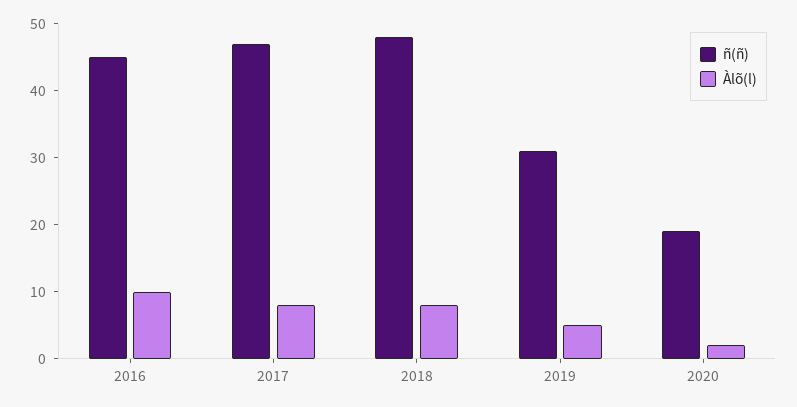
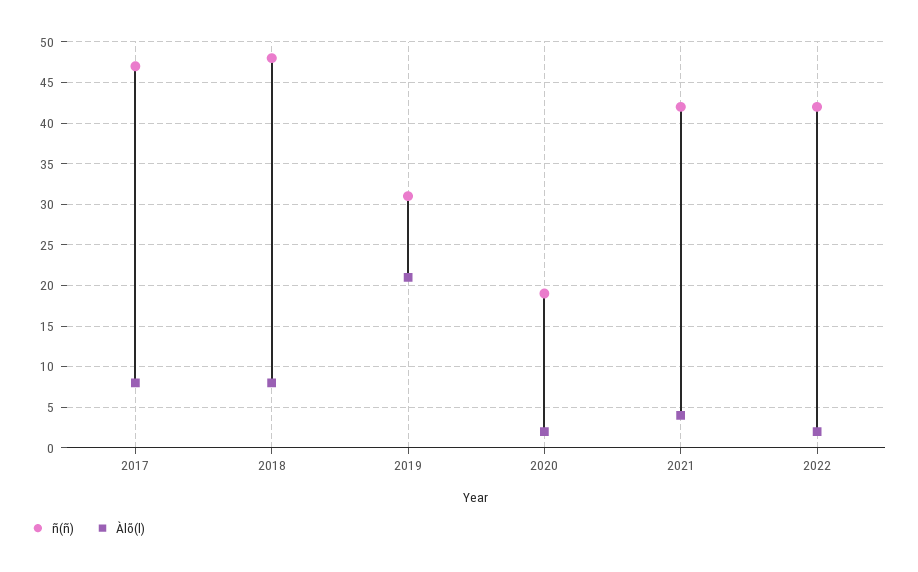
ñ(ñ), 2016: 45 -> none
Àlõ(l), 2016: 10 -> none
Àlõ(l), 2019: 5 -> 21
ñ(ñ), 2021: none -> 42
Àlõ(l), 2021: none -> 4
ñ(ñ), 2022: none -> 42
Àlõ(l), 2022: none -> 2

